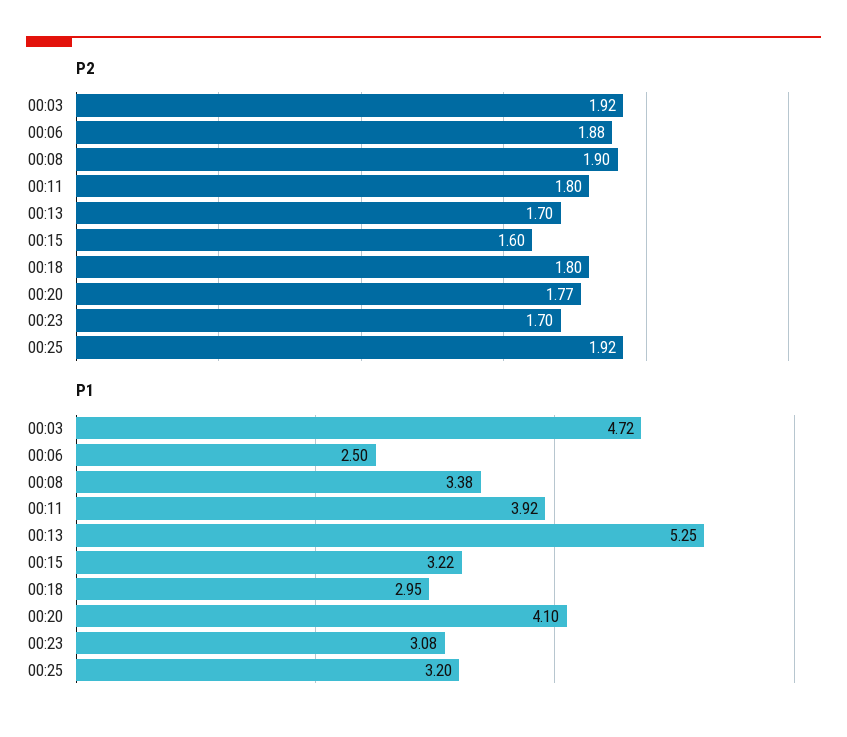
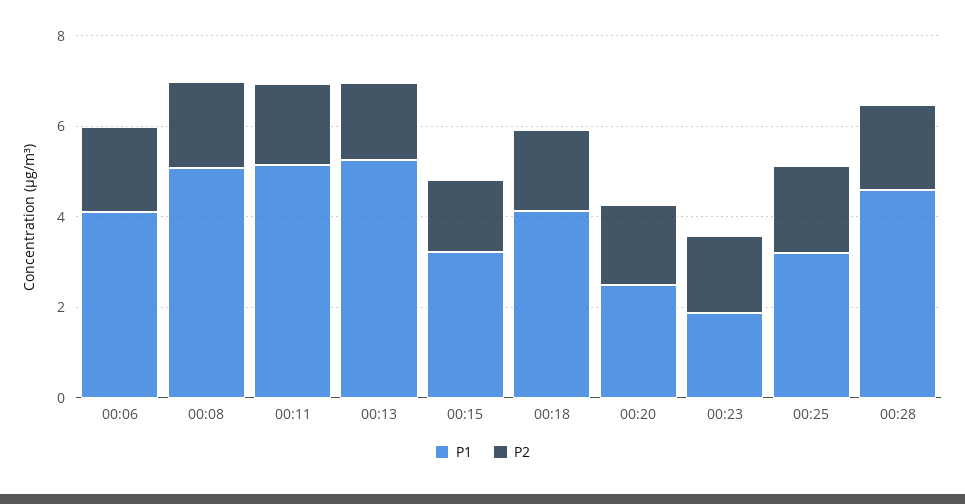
P2, 00:03: 1.92 -> none
P1, 00:03: 4.72 -> none
P1, 00:06: 2.5 -> 4
P1, 00:08: 3.38 -> 5
P1, 00:11: 3.92 -> 5
P1, 00:18: 2.95 -> 4
P1, 00:20: 4.1 -> 2.5
P1, 00:23: 3.08 -> 2
P1, 00:28: none -> 4.5
P2, 00:28: none -> 2

